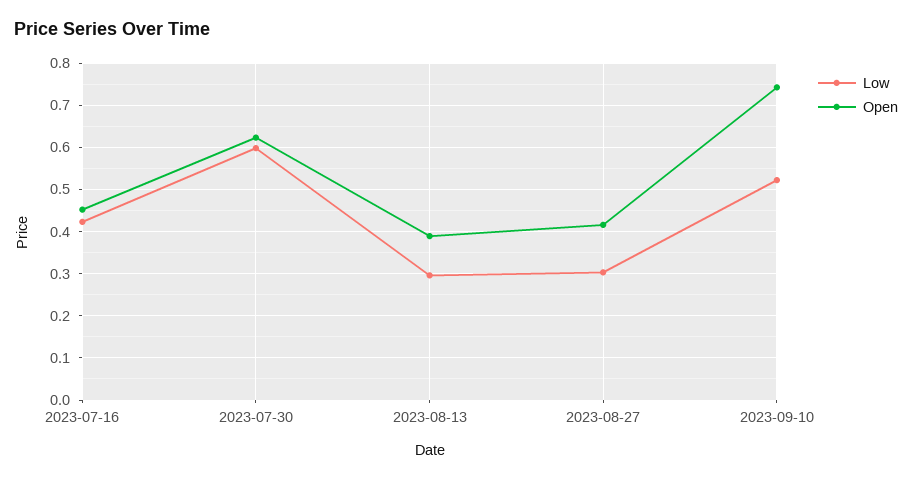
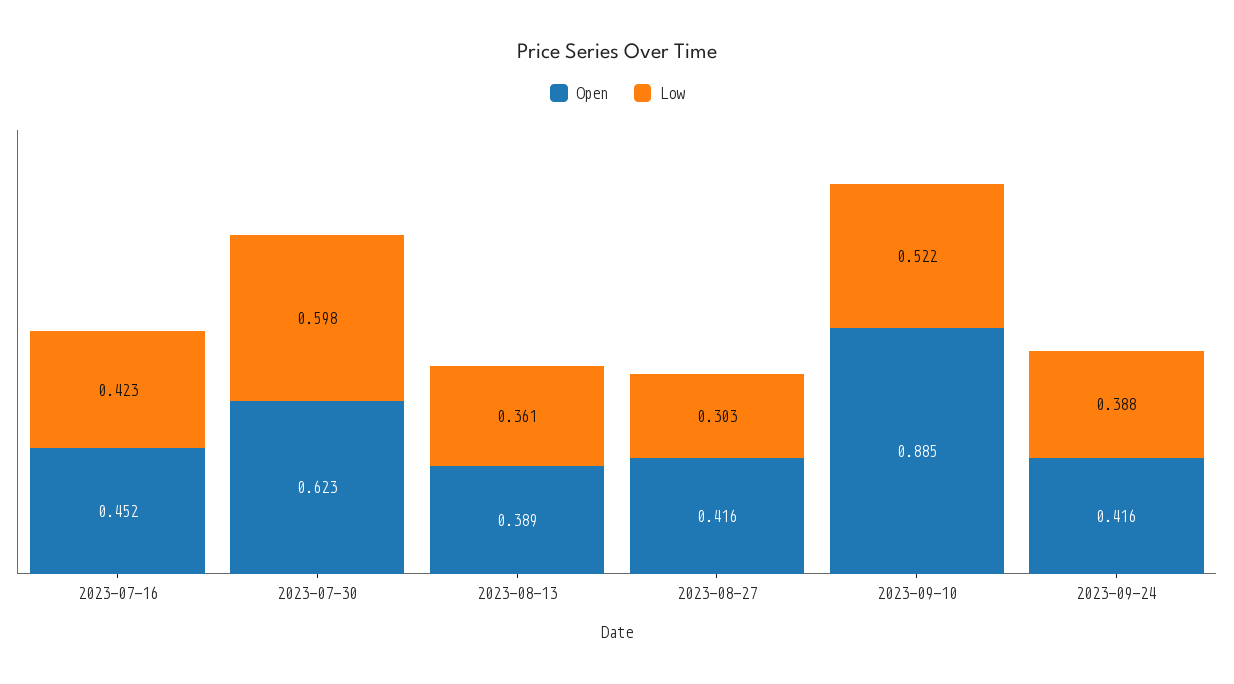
Low, 2023-08-13: 0.3 -> 0.361
Open, 2023-09-10: 0.74 -> 0.885
Open, 2023-09-24: none -> 0.416
Low, 2023-09-24: none -> 0.388

